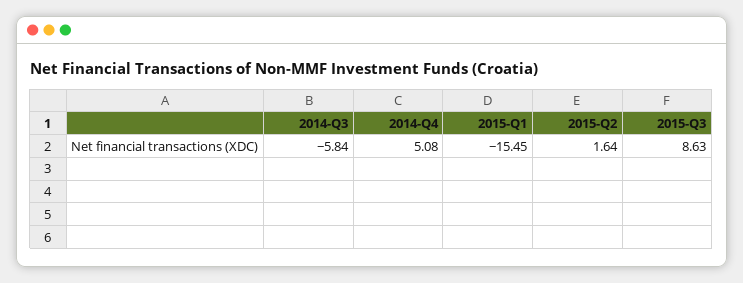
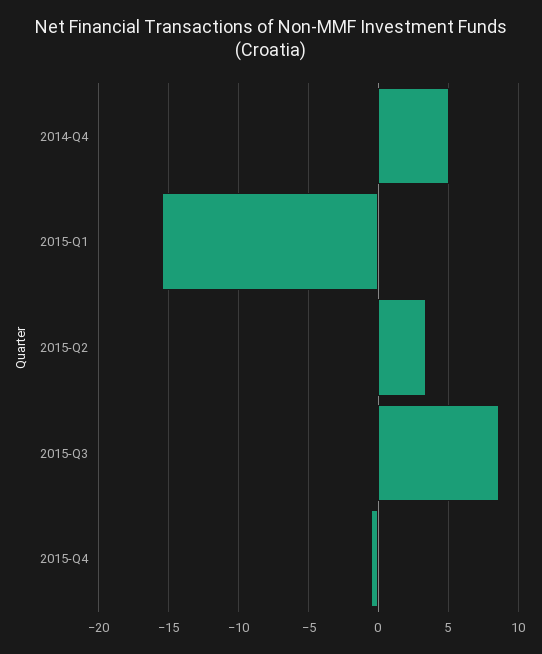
2014-Q3: -5.84 -> none
2015-Q2: 1.64 -> 3.5
2015-Q4: none -> -0.5

